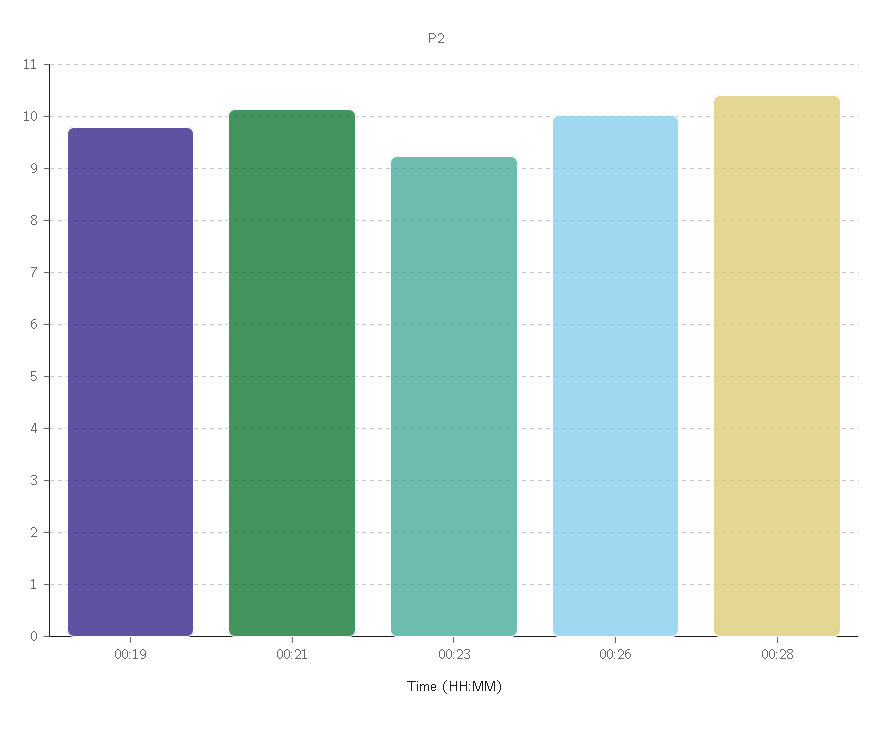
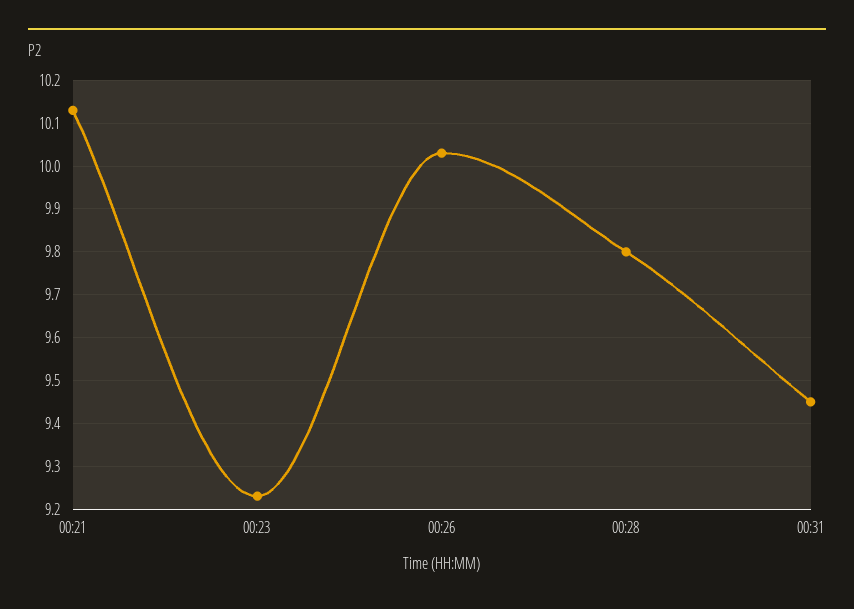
00:19: 9.8 -> none
00:28: 10.4 -> 9.8
00:31: none -> 9.45

